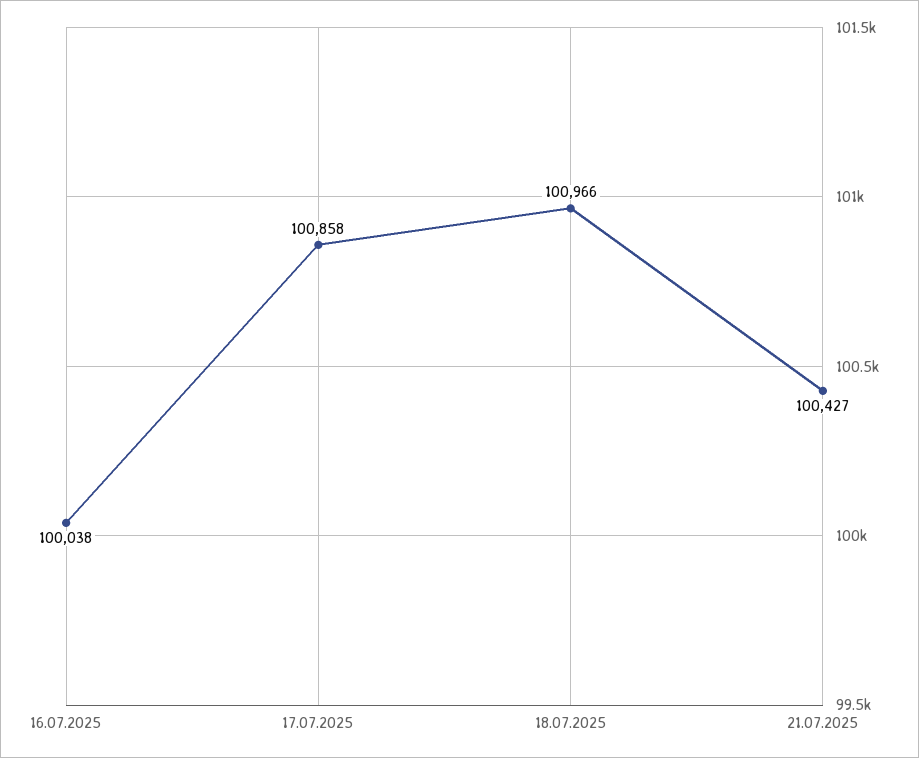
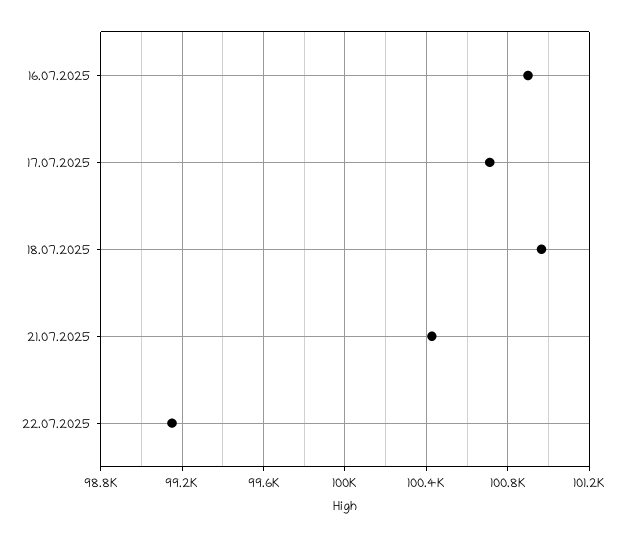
16.07.2025: 100038 -> 100900
17.07.2025: 100858 -> 100700
22.07.2025: none -> 99150

